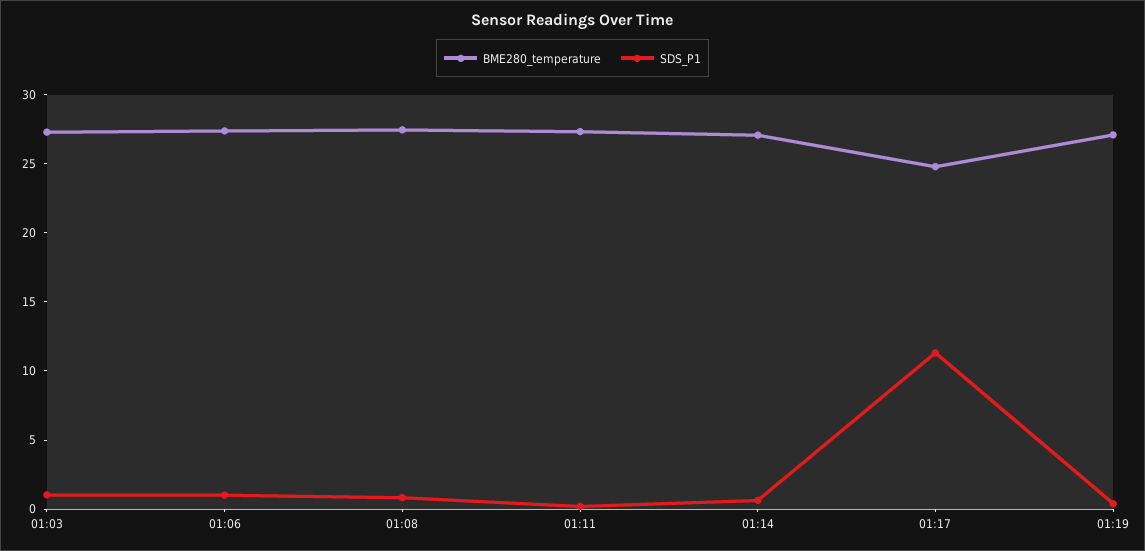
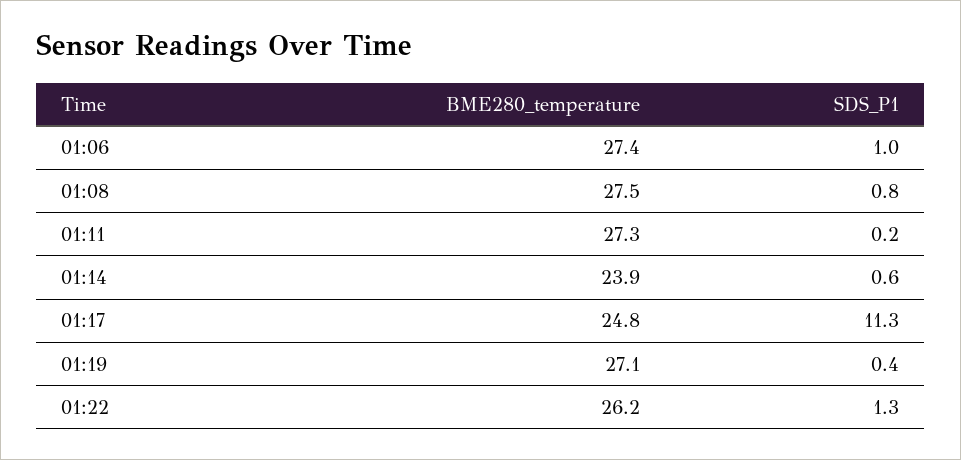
BME280_temperature, 01:03: 27 -> none
SDS_P1, 01:03: 1 -> none
BME280_temperature, 01:14: 27 -> 23.9
BME280_temperature, 01:22: none -> 26.2
SDS_P1, 01:22: none -> 1.3

